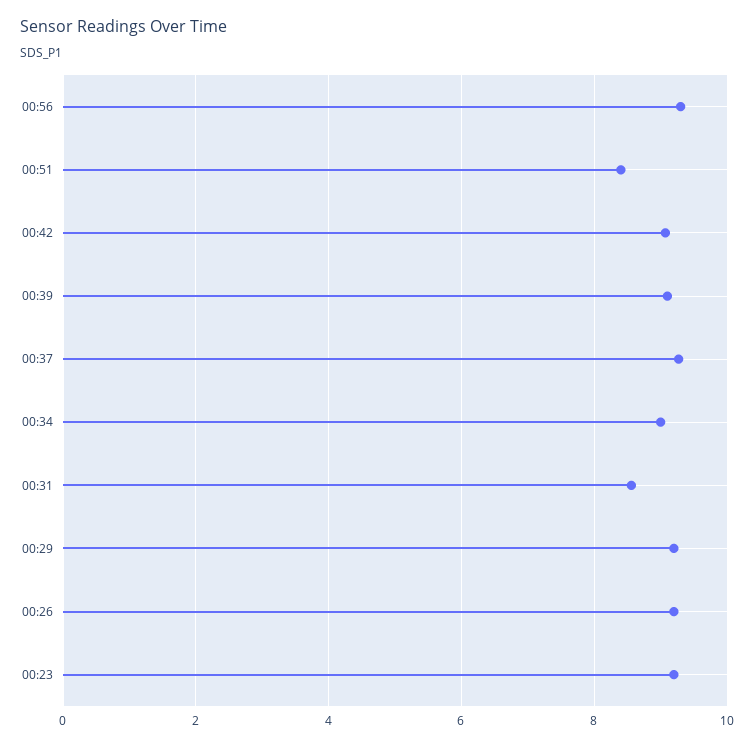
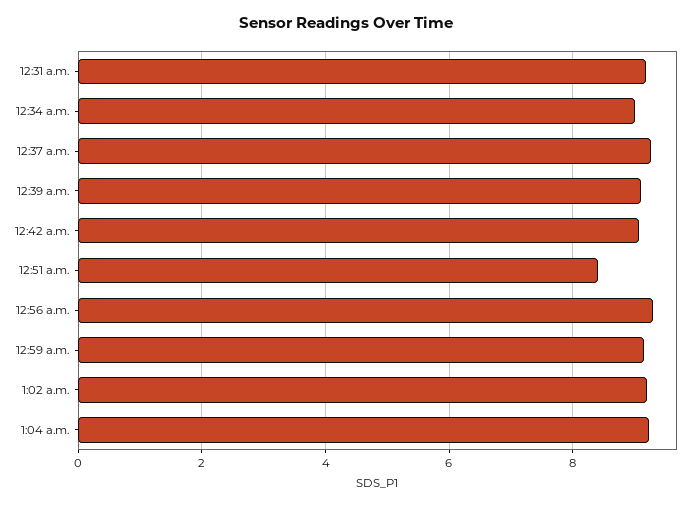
00:31: 8.6 -> 9.2
00:29: 9.2 -> none
00:26: 9.2 -> none
00:23: 9.2 -> none
12:59 a.m.: none -> 9.2
1:02 a.m.: none -> 9.2
1:04 a.m.: none -> 9.2

